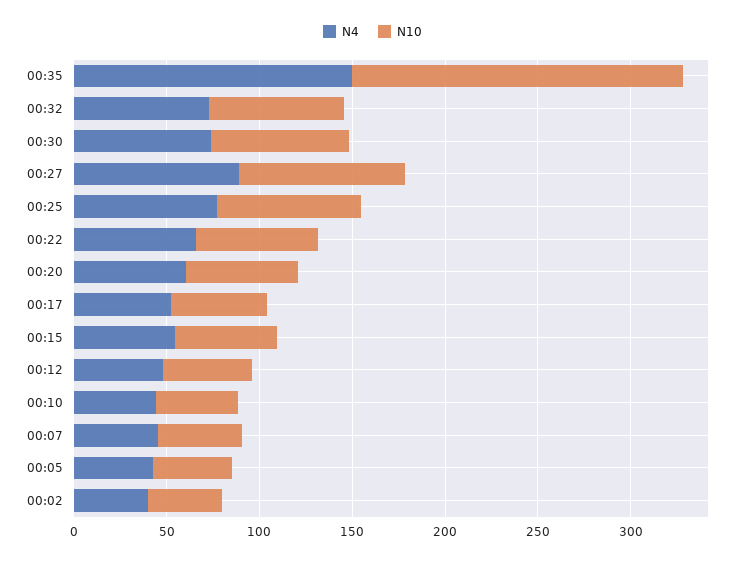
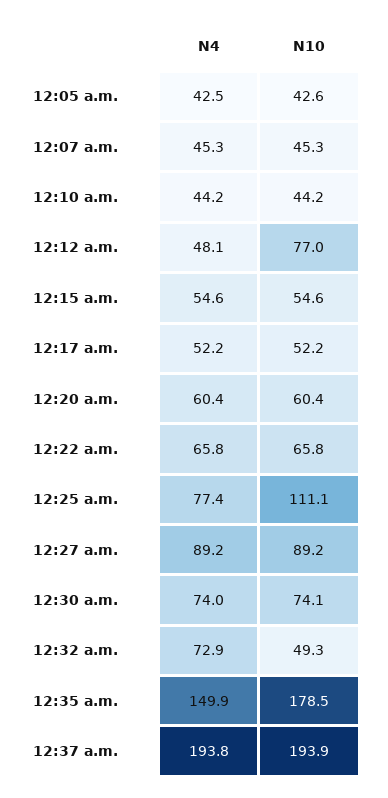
N10, 00:32: 70 -> 49.3
N10, 00:25: 80 -> 111.1
N10, 00:12: 50 -> 77
N4, 00:02: 40 -> none
N10, 00:02: 40 -> none
N4, 12:37 a.m.: none -> 193.8
N10, 12:37 a.m.: none -> 193.9

